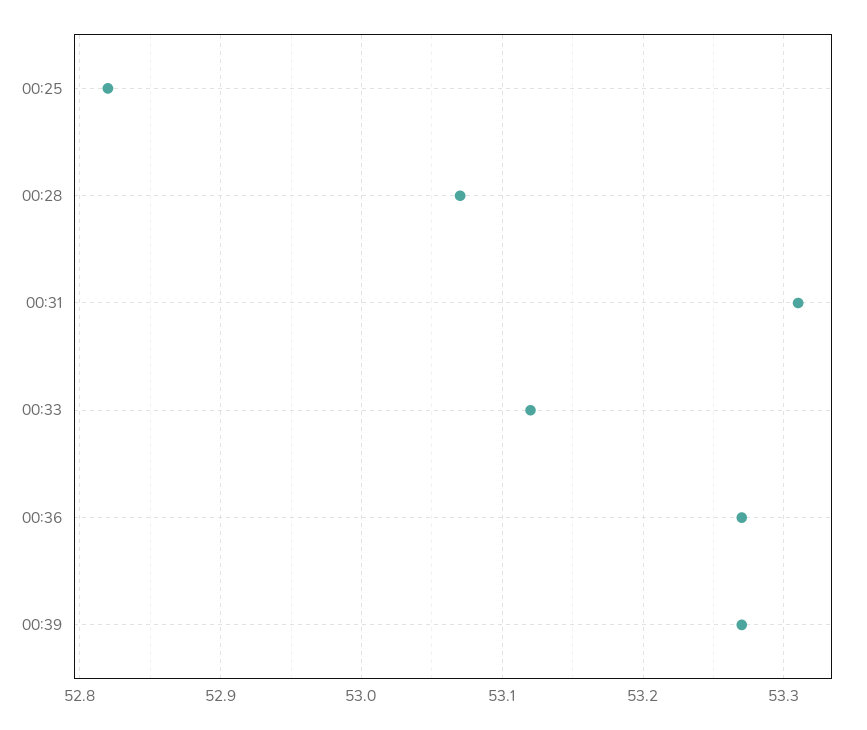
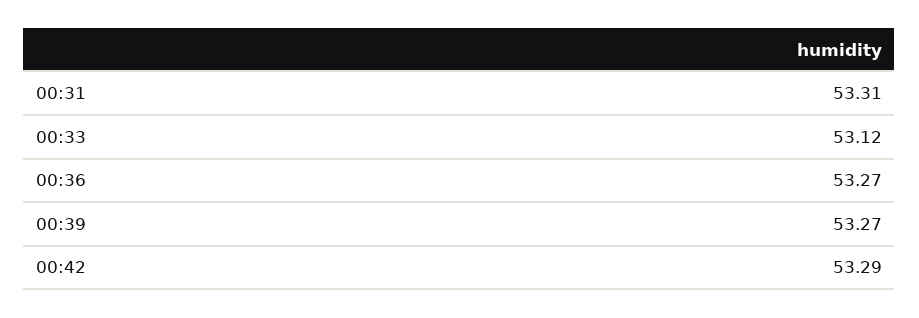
00:25: 52.82 -> none
00:28: 53.07 -> none
00:42: none -> 53.29

